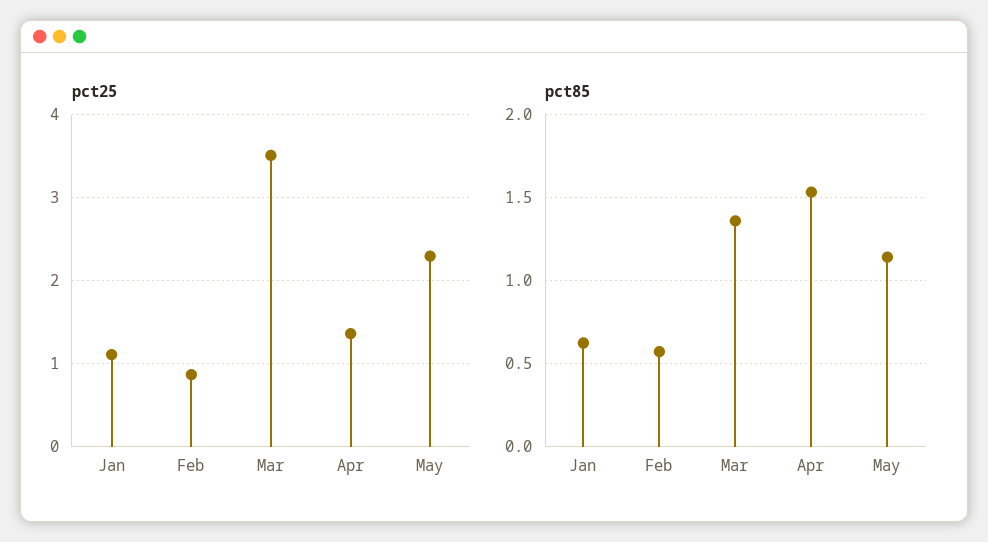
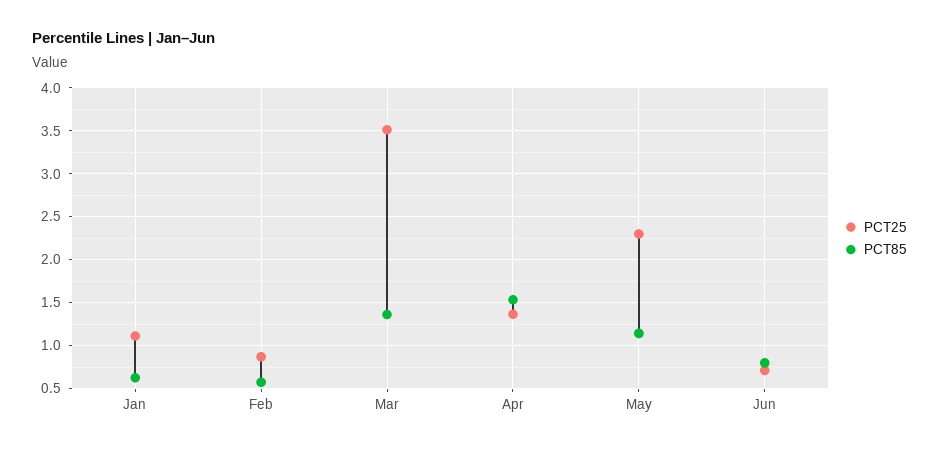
pct25, Jun: none -> 0.7
pct85, Jun: none -> 0.8

